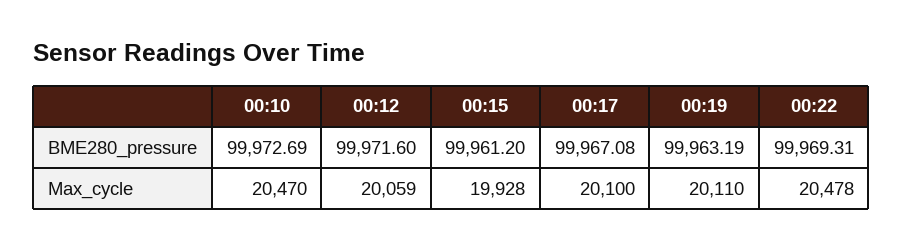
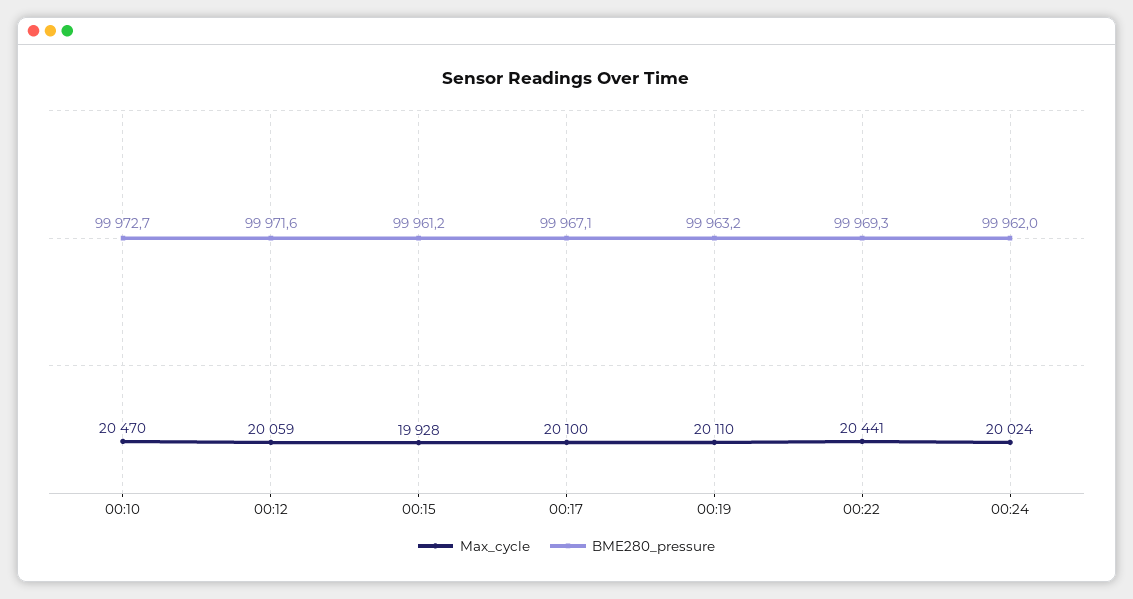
Max_cycle, 00:22: 20478 -> 20441
Max_cycle, 00:24: none -> 20024
BME280_pressure, 00:24: none -> 99962

